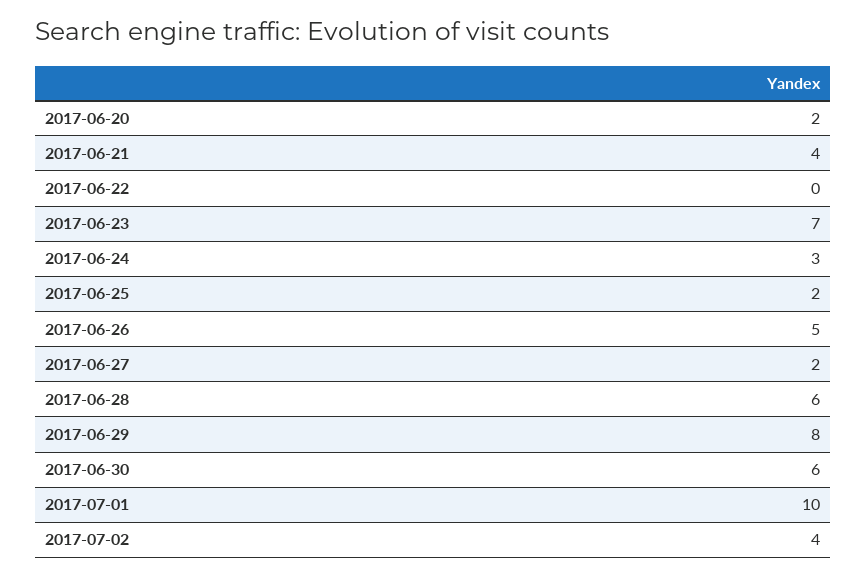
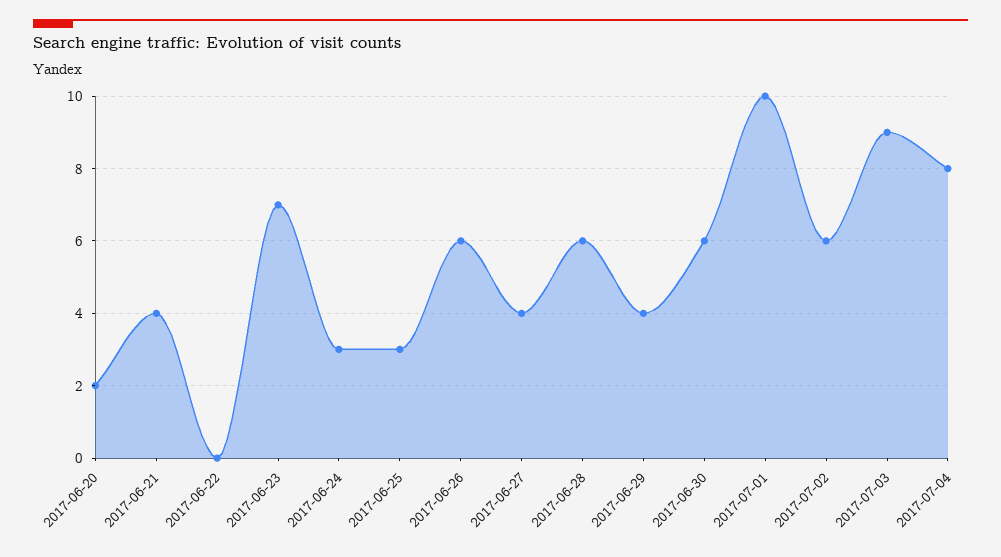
2017-06-25: 2 -> 3
2017-06-26: 5 -> 6
2017-06-27: 2 -> 4
2017-06-29: 8 -> 4
2017-07-02: 4 -> 6
2017-07-03: none -> 9
2017-07-04: none -> 8

